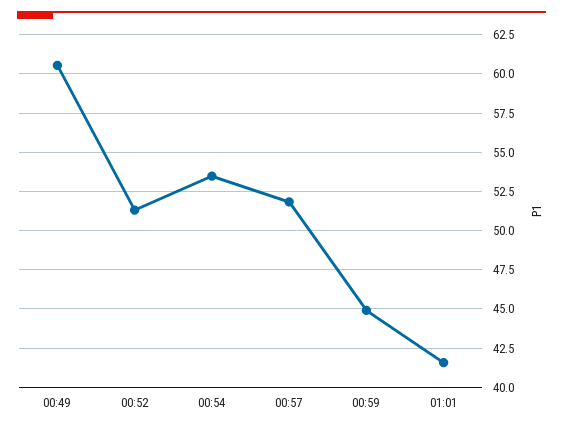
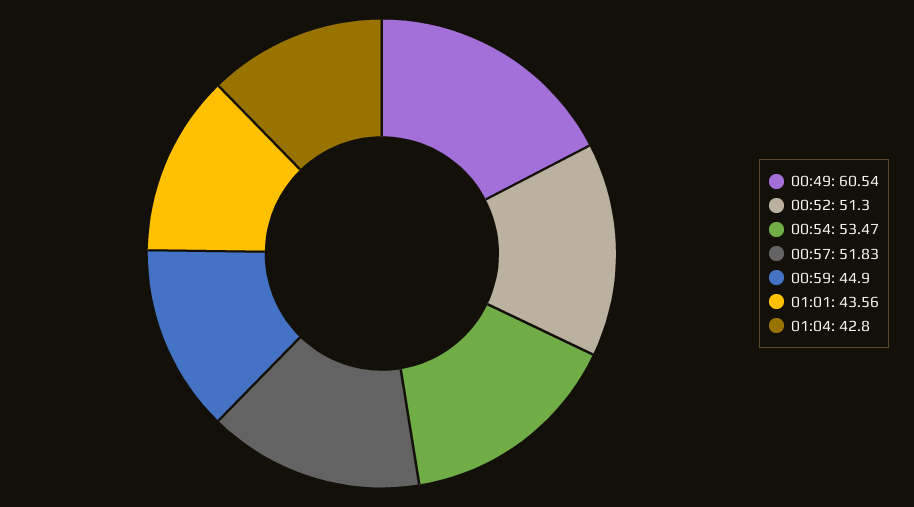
01:01: 41.5 -> 43.56
01:04: none -> 42.8

